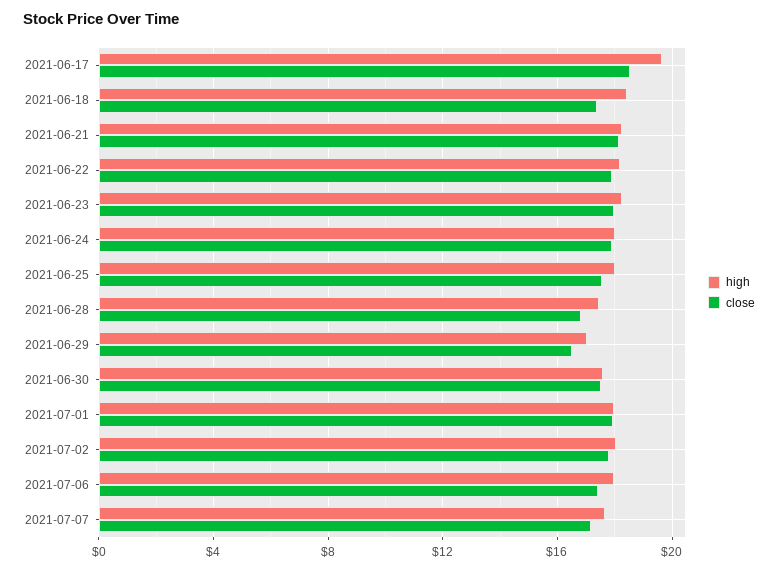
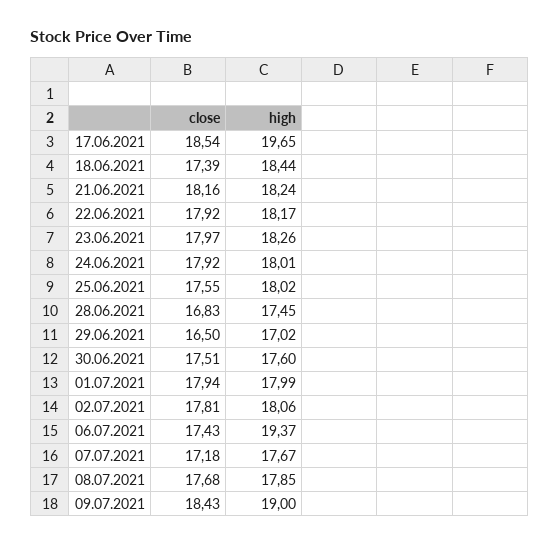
high, 2021-07-06: 18 -> 19.37
close, 08.07.2021: none -> 17.68
high, 08.07.2021: none -> 17.85
close, 09.07.2021: none -> 18.43
high, 09.07.2021: none -> 19

